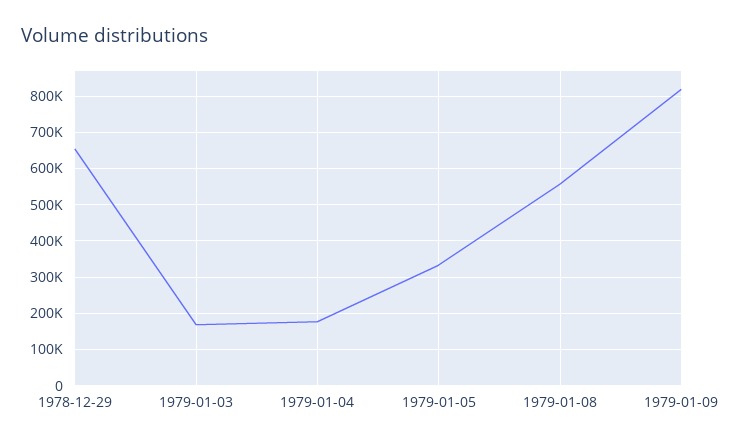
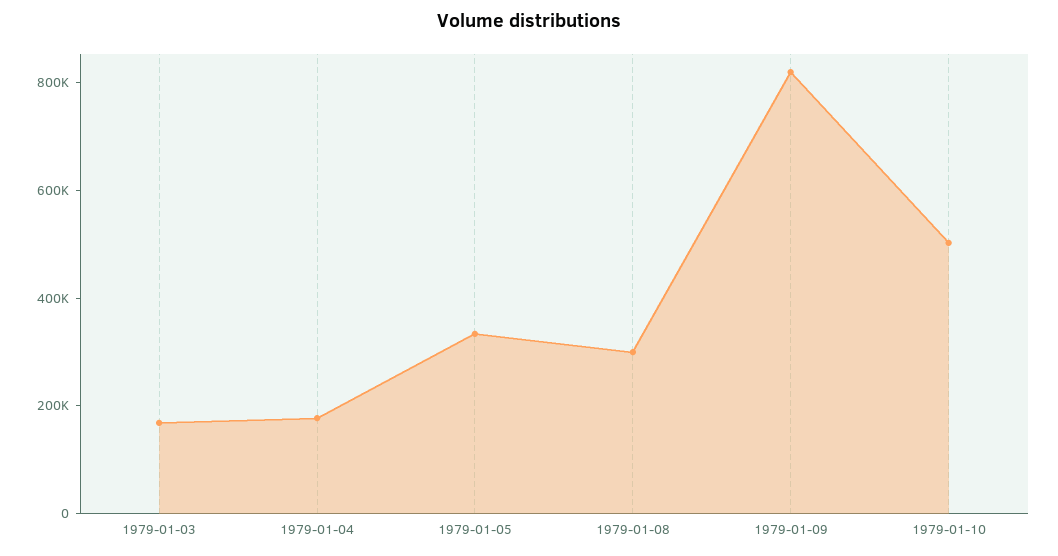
1978-12-29: 660000 -> none
1979-01-08: 560000 -> 300000
1979-01-10: none -> 500000

